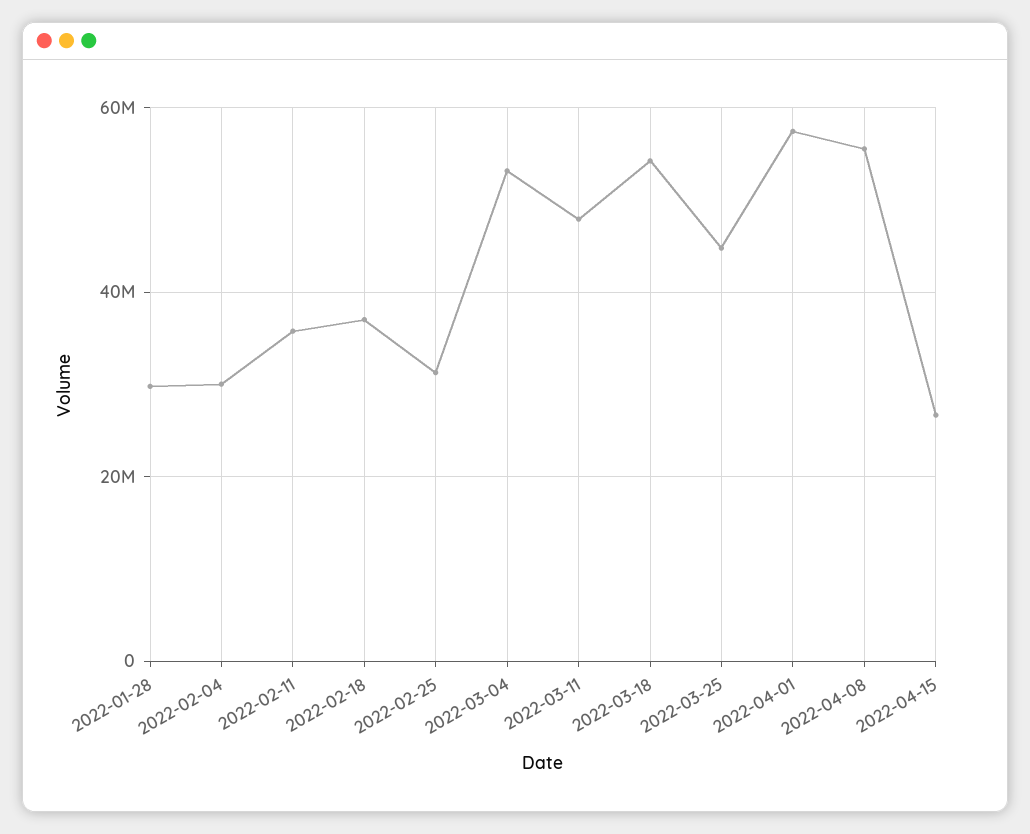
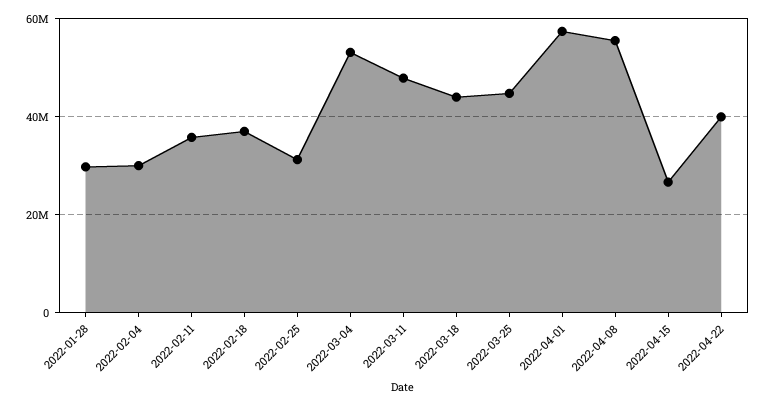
2022-03-18: 54000000 -> 44000000
2022-04-22: none -> 40000000

